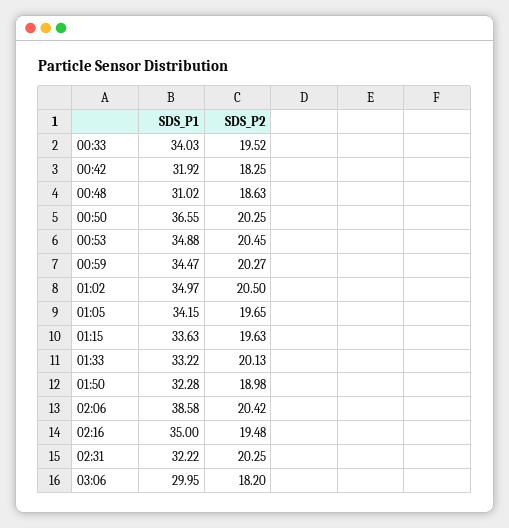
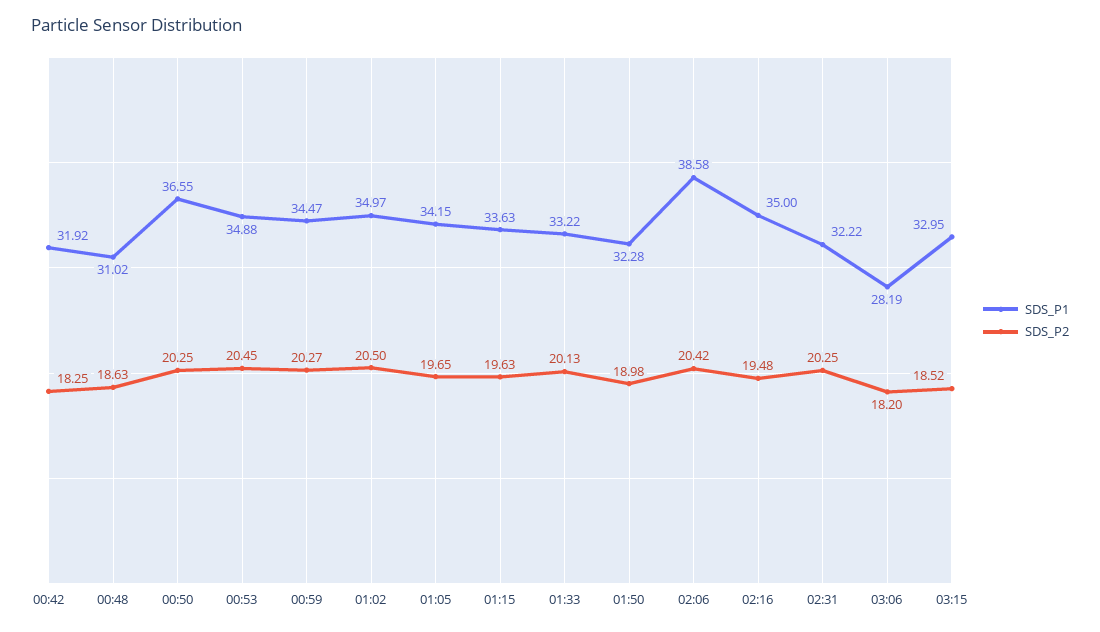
SDS_P1, 00:33: 34.03 -> none
SDS_P2, 00:33: 19.52 -> none
SDS_P1, 03:06: 29.95 -> 28.19
SDS_P1, 03:15: none -> 32.95
SDS_P2, 03:15: none -> 18.52

